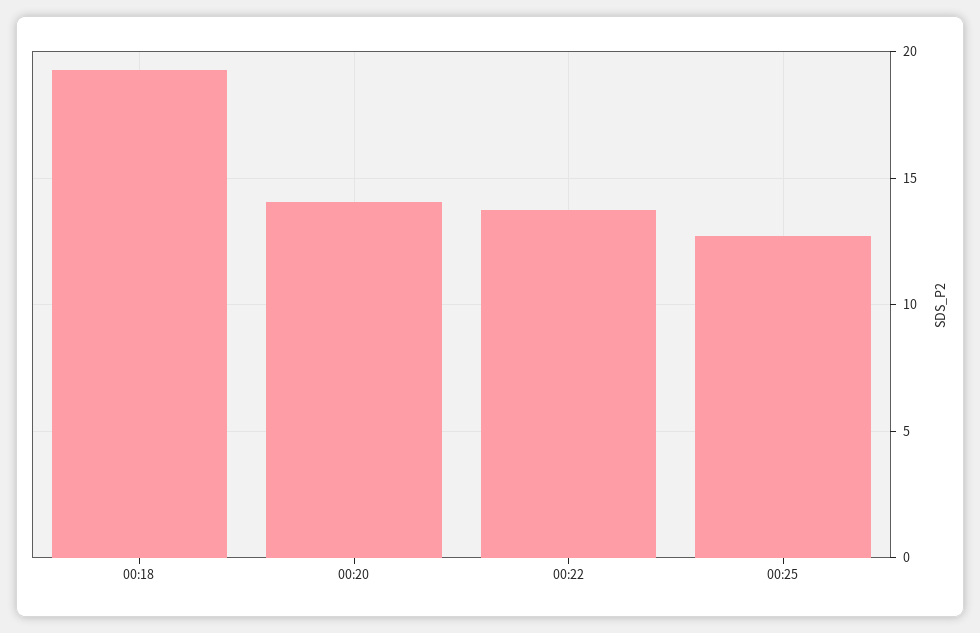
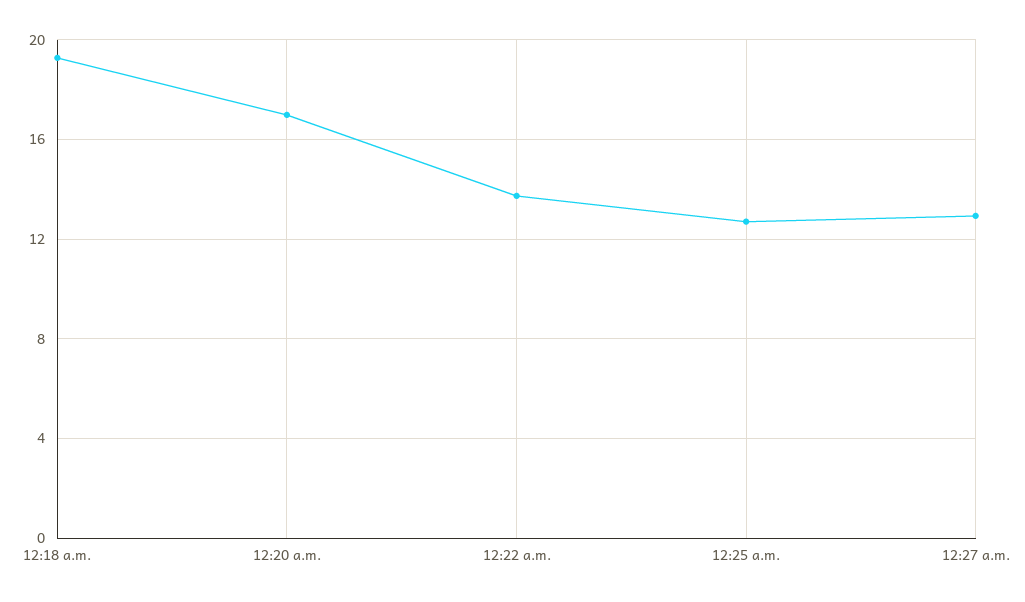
00:20: 14 -> 17
12:27 a.m.: none -> 13

